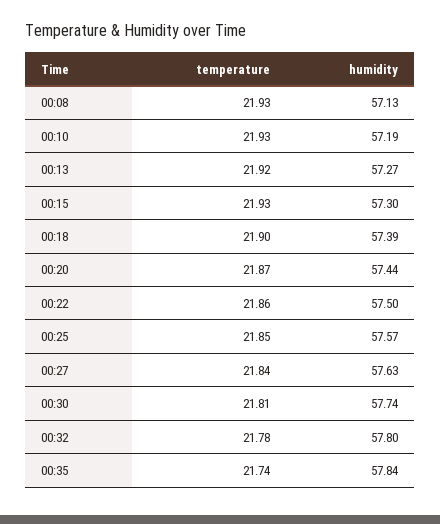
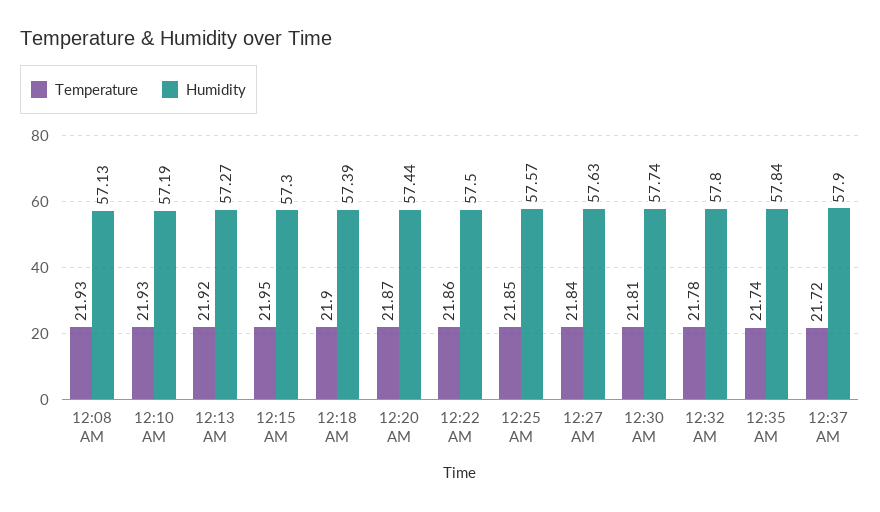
temperature, 00:15: 21.93 -> 21.95
temperature, 12:37 AM: none -> 21.72
humidity, 12:37 AM: none -> 57.9

